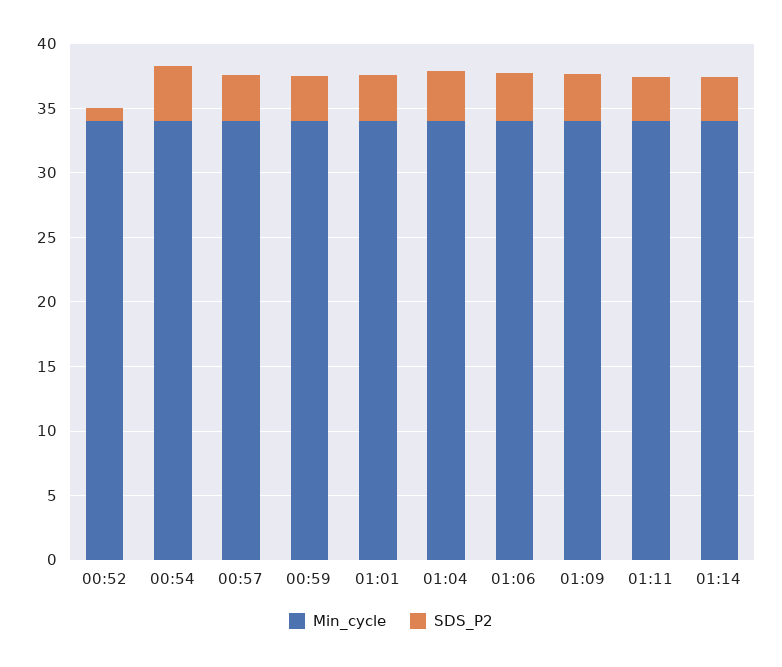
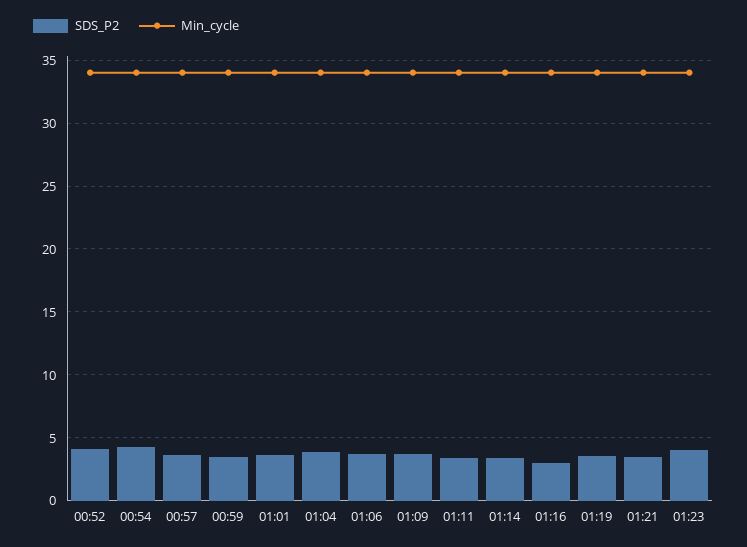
SDS_P2, 00:52: 1 -> 4
SDS_P2, 01:16: none -> 3
Min_cycle, 01:16: none -> 34
SDS_P2, 01:19: none -> 3.5
Min_cycle, 01:19: none -> 34
SDS_P2, 01:21: none -> 3.5
Min_cycle, 01:21: none -> 34
SDS_P2, 01:23: none -> 4
Min_cycle, 01:23: none -> 34

